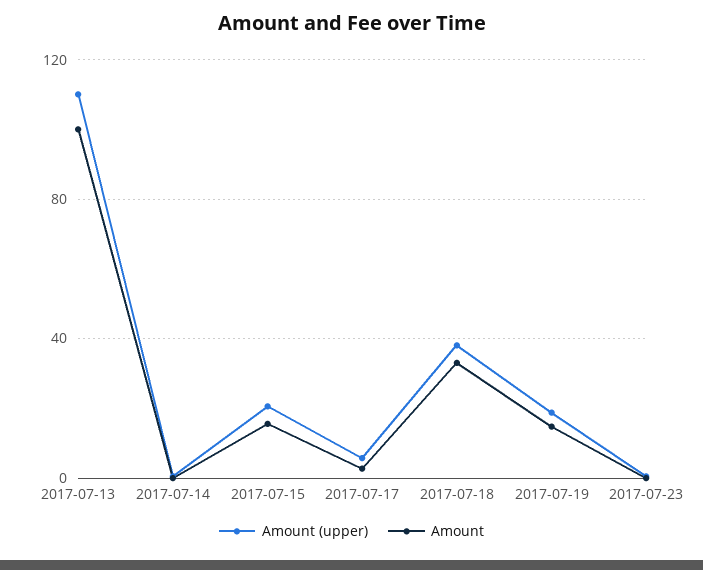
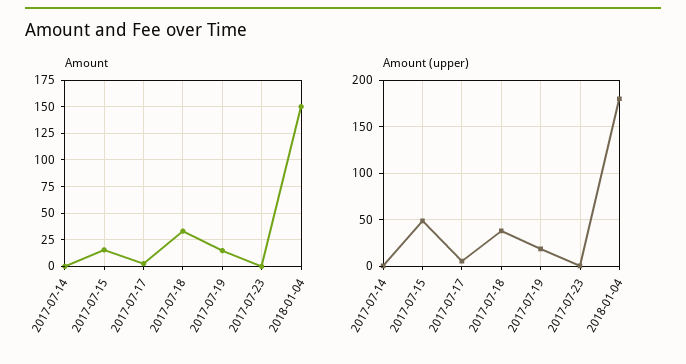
Amount (upper), 2017-07-13: 110 -> none
Amount, 2017-07-13: 100 -> none
Amount (upper), 2017-07-15: 20 -> 50
Amount, 2018-01-04: none -> 150
Amount (upper), 2018-01-04: none -> 180

